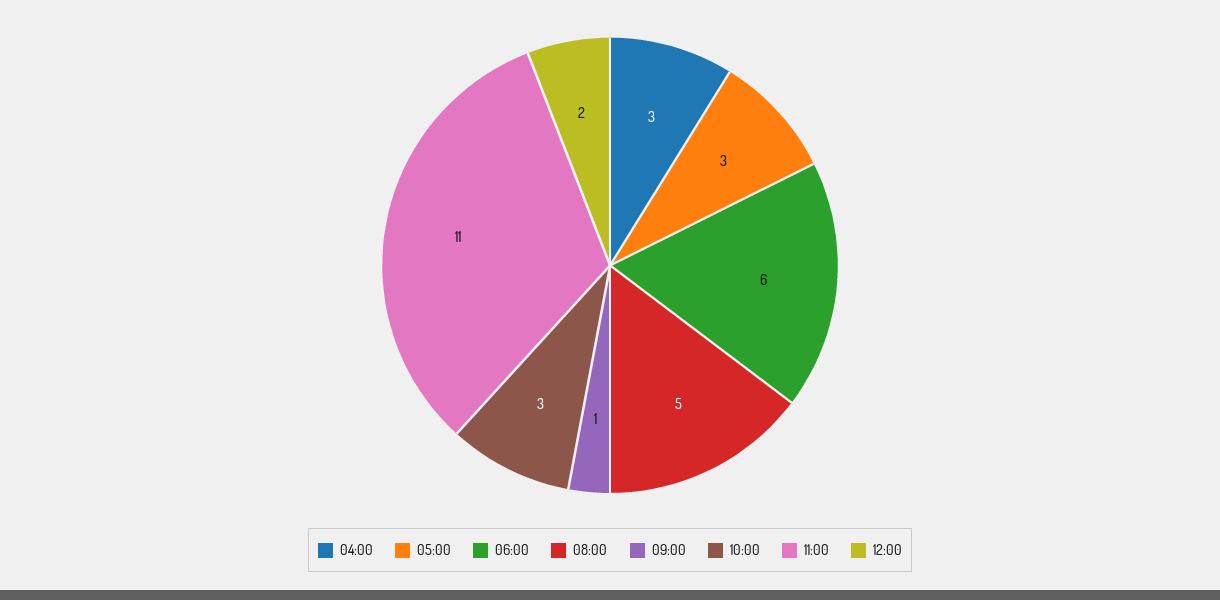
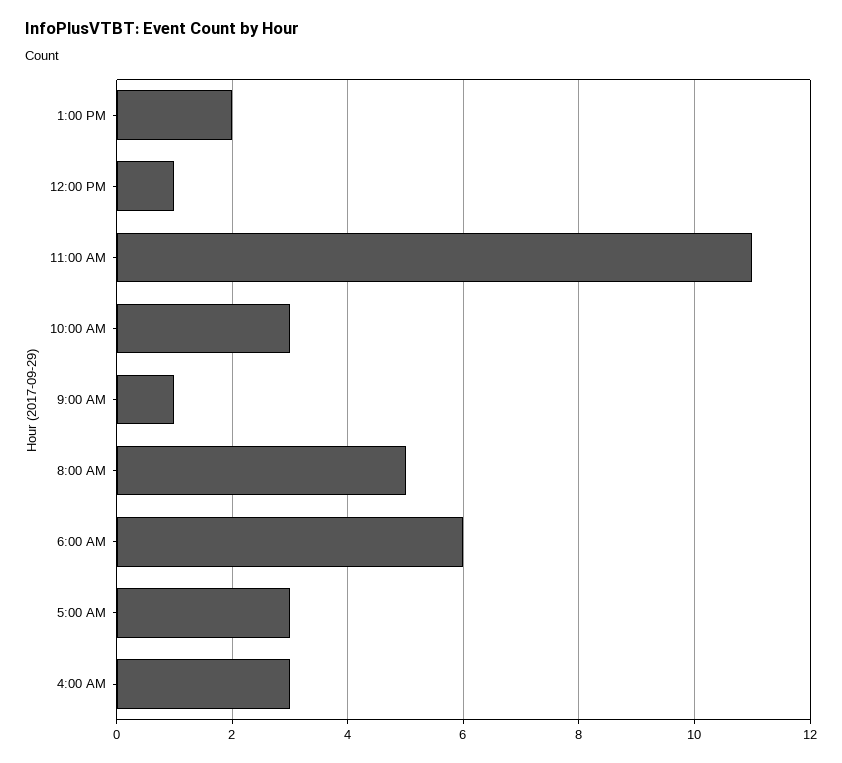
12:00: 2 -> 1
1:00 PM: none -> 2

